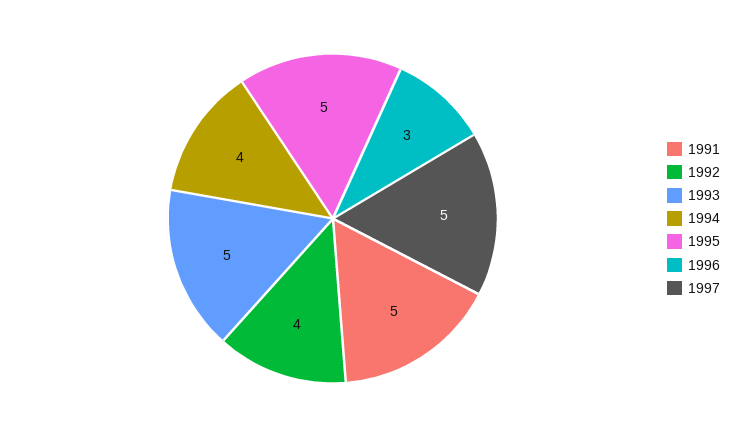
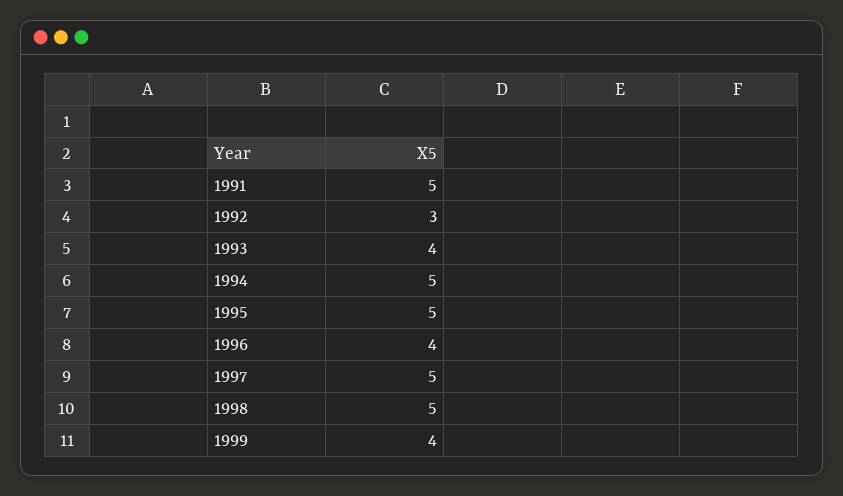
1992: 4 -> 3
1993: 5 -> 4
1994: 4 -> 5
1996: 3 -> 4
1998: none -> 5
1999: none -> 4

